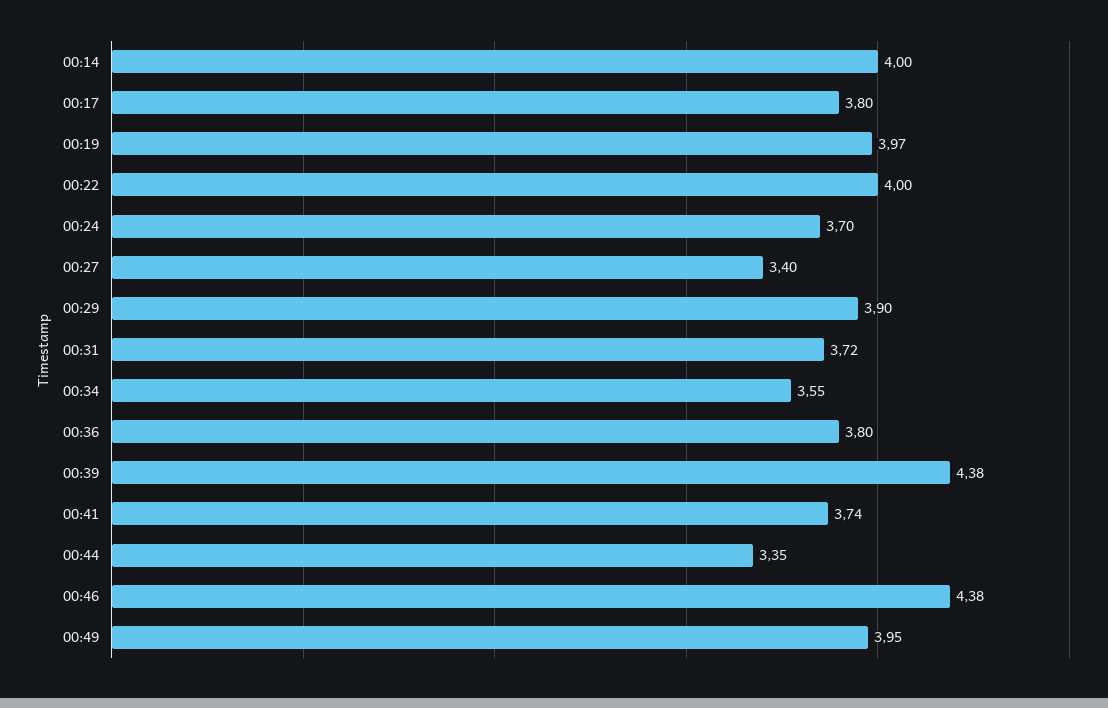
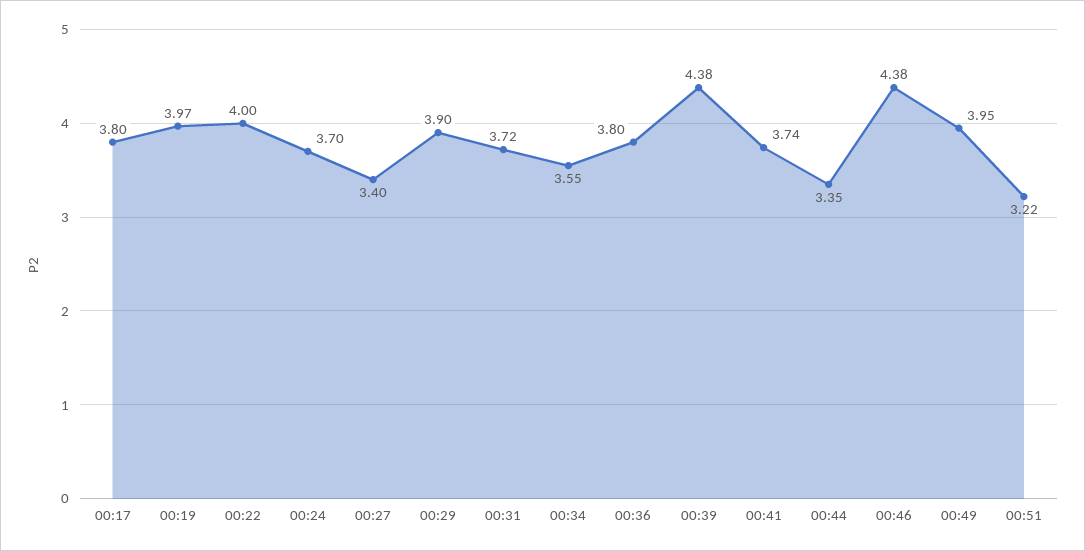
00:14: 4 -> none
00:51: none -> 3.22

